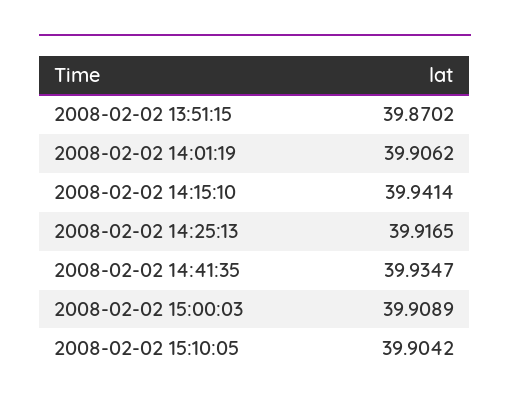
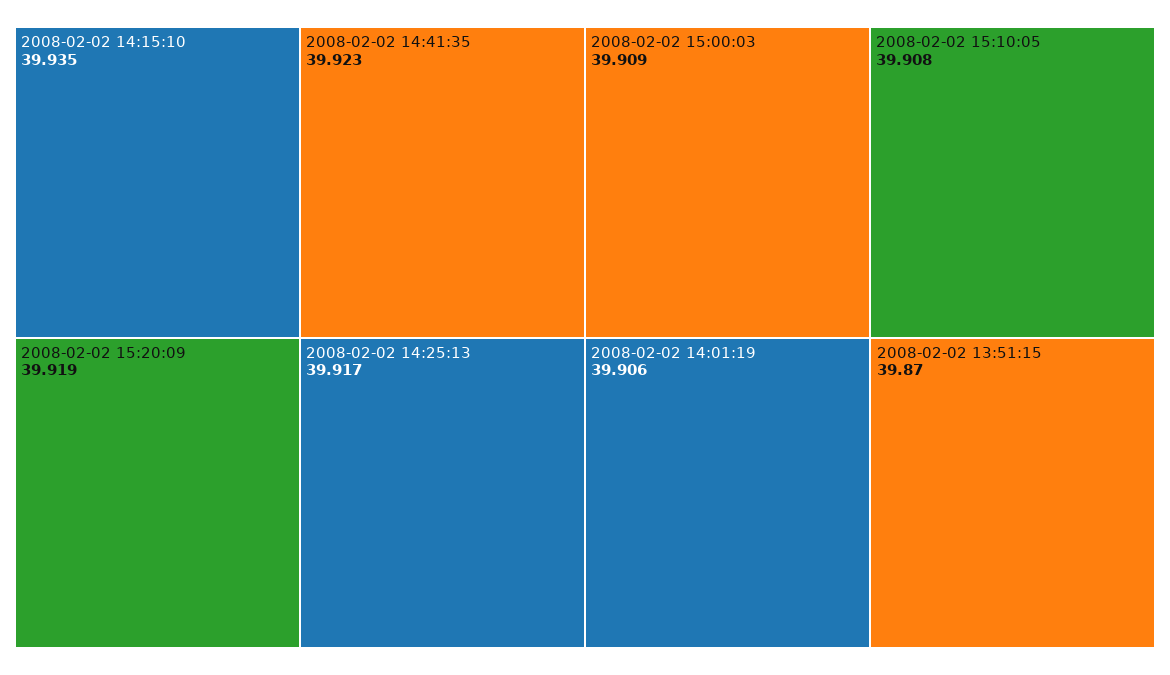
2008-02-02 14:15:10: 39.9414 -> 39.935
2008-02-02 14:41:35: 39.9347 -> 39.923
2008-02-02 15:10:05: 39.9042 -> 39.908
2008-02-02 15:20:09: none -> 39.919

